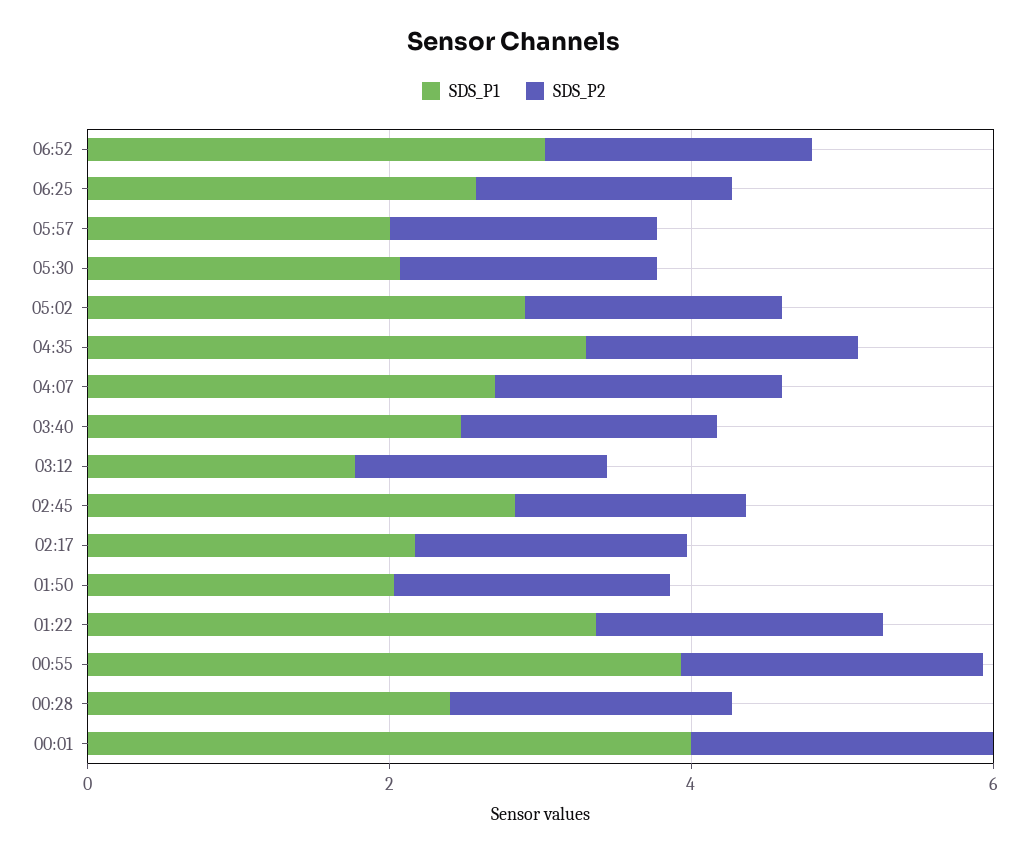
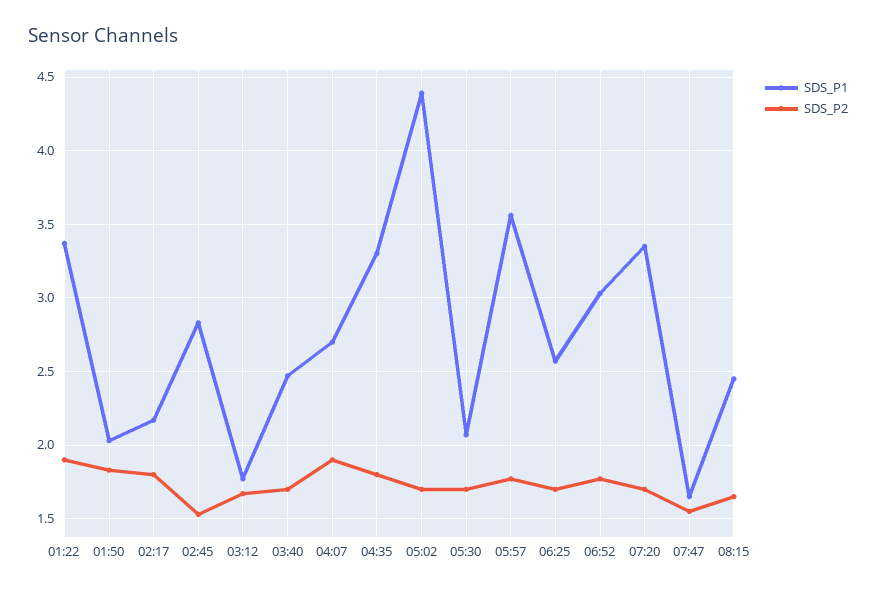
SDS_P1, 05:57: 2 -> 3.55
SDS_P1, 05:02: 3 -> 4.4
SDS_P1, 00:55: 4 -> none
SDS_P2, 00:55: 2 -> none
SDS_P1, 00:28: 2.5 -> none
SDS_P2, 00:28: 2 -> none
SDS_P1, 00:01: 4 -> none
SDS_P2, 00:01: 2 -> none
SDS_P1, 07:20: none -> 3.35
SDS_P2, 07:20: none -> 1.7
SDS_P1, 07:47: none -> 1.65
SDS_P2, 07:47: none -> 1.55
SDS_P1, 08:15: none -> 2.45
SDS_P2, 08:15: none -> 1.65

